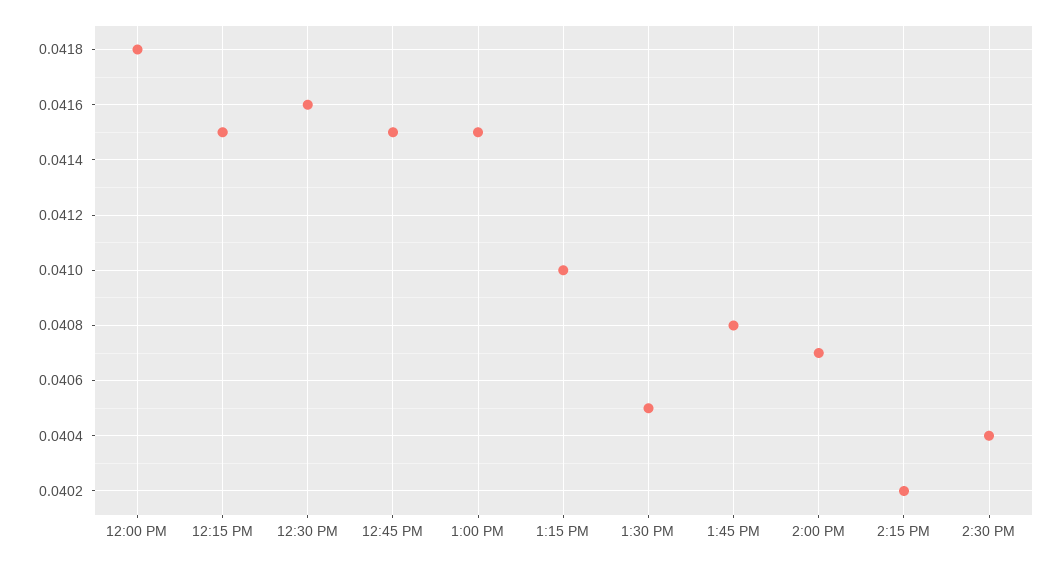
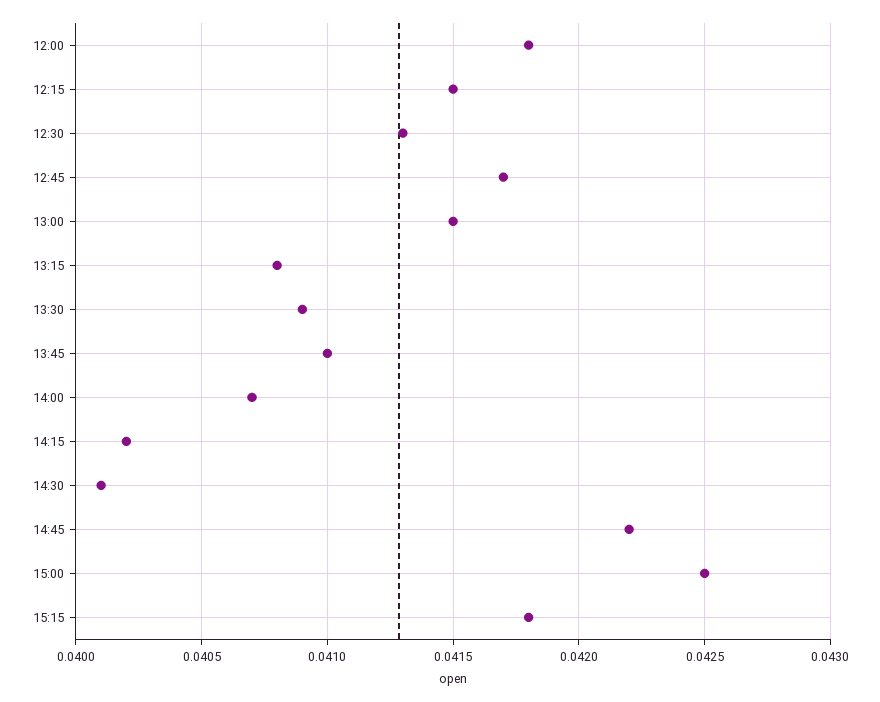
12:30 PM: 0.0416 -> 0.0413
12:45 PM: 0.0415 -> 0.0417
1:15 PM: 0.041 -> 0.0408
1:30 PM: 0.0405 -> 0.0409
1:45 PM: 0.0408 -> 0.041
2:30 PM: 0.0404 -> 0.0401
14:45: none -> 0.0422
15:00: none -> 0.0425
15:15: none -> 0.0418

